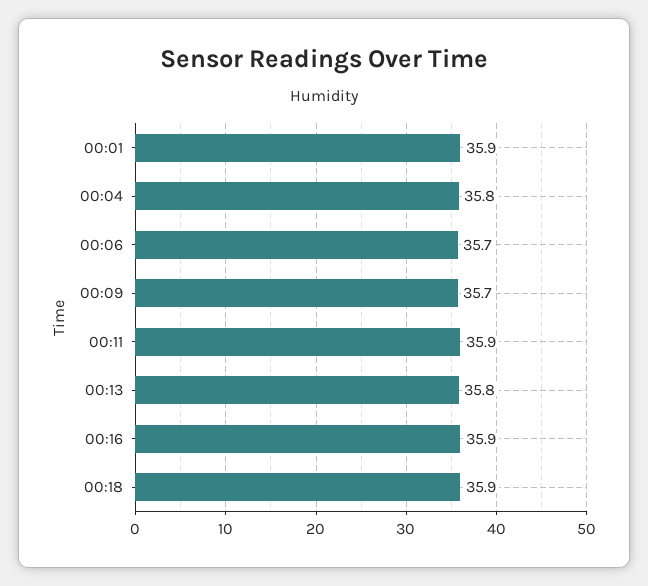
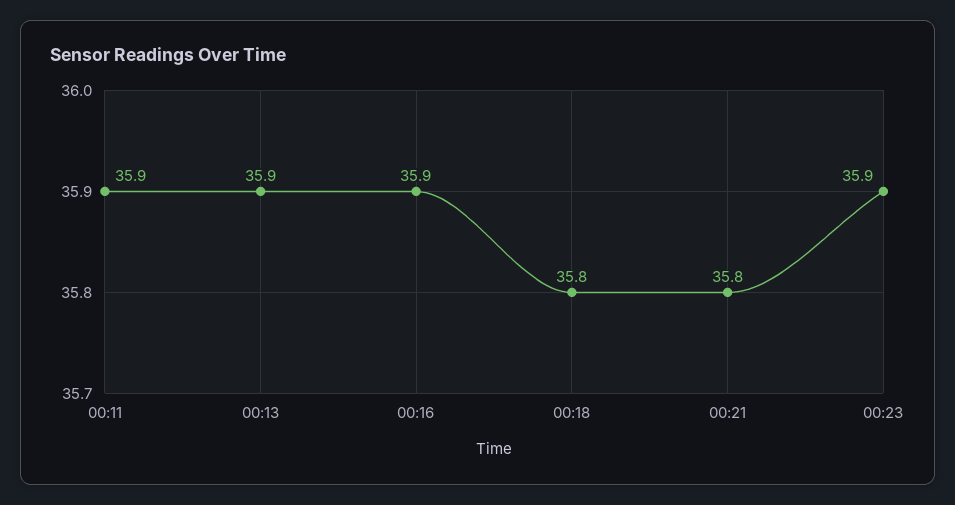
00:01: 35.9 -> none
00:04: 35.8 -> none
00:06: 35.7 -> none
00:09: 35.7 -> none
00:13: 35.8 -> 35.9
00:18: 35.9 -> 35.8
00:21: none -> 35.8
00:23: none -> 35.9

